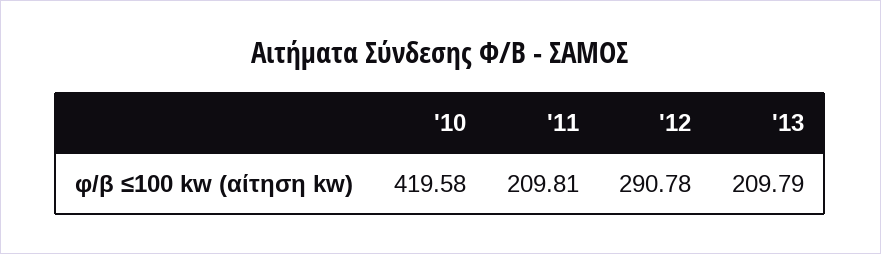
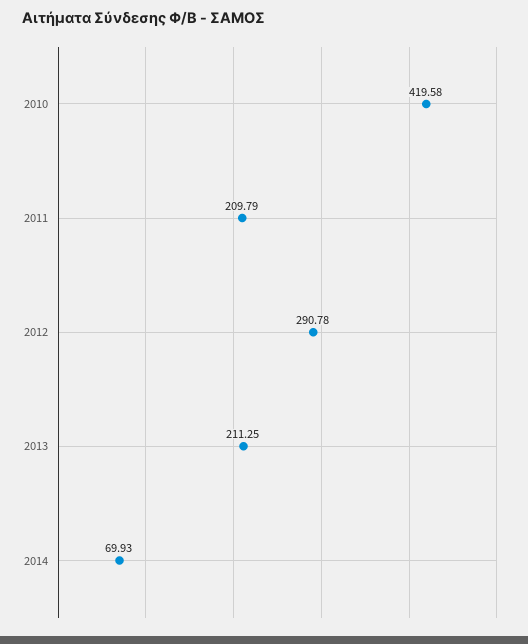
'11: 209.81 -> 209.79
'13: 209.79 -> 211.25
2014: none -> 69.93

